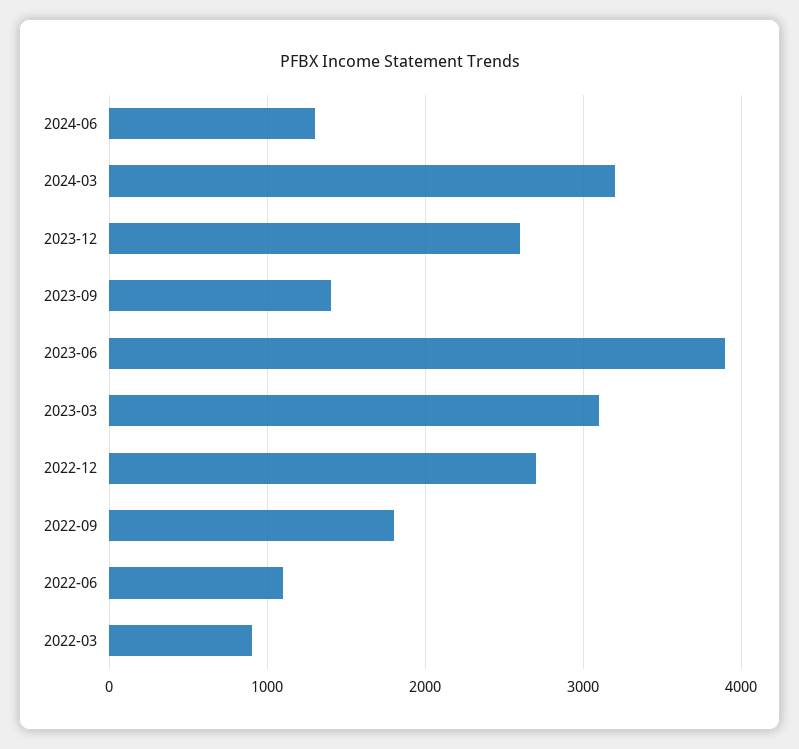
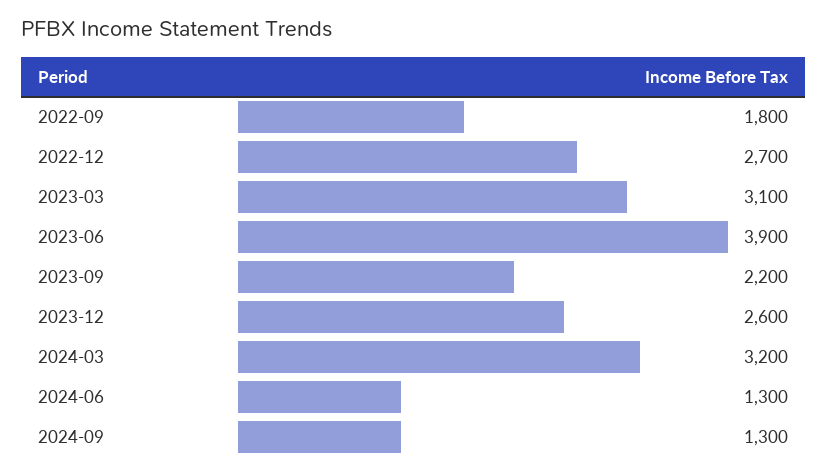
2023-09: 1400 -> 2200
2022-06: 1100 -> none
2022-03: 900 -> none
2024-09: none -> 1300

